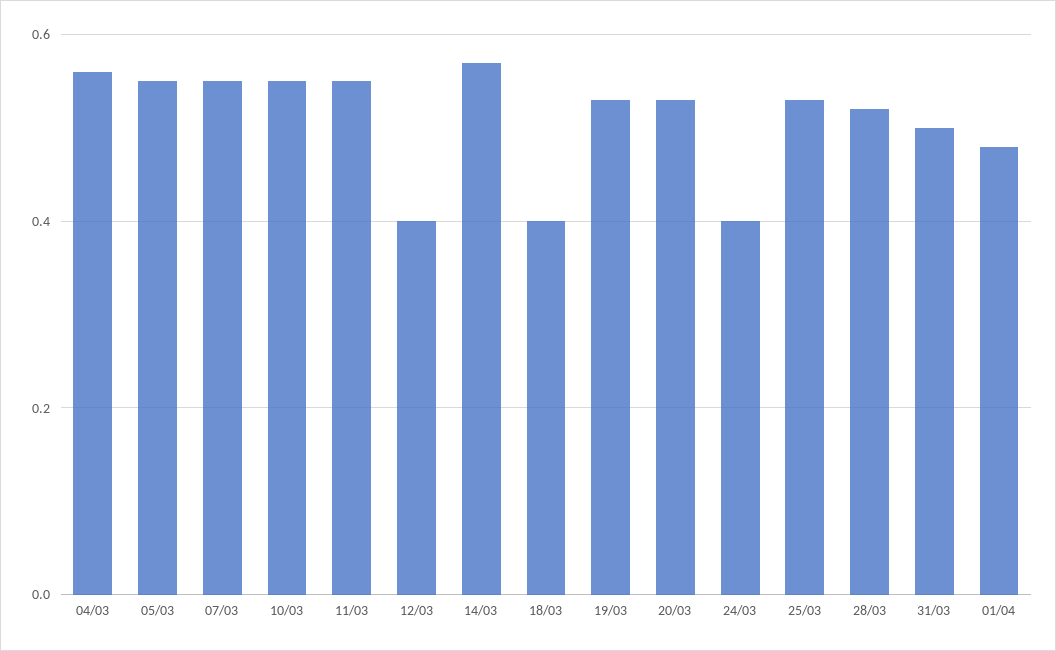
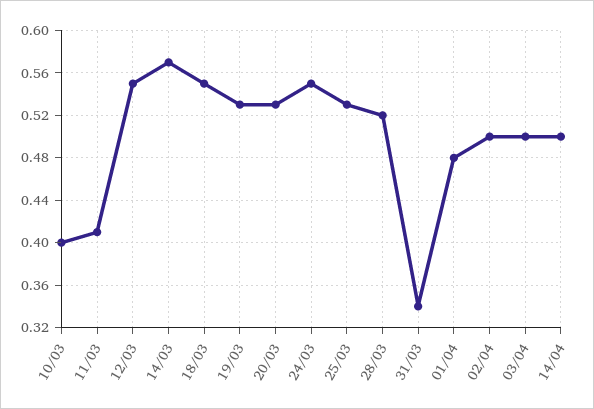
04/03: 0.55 -> none
05/03: 0.55 -> none
07/03: 0.55 -> none
10/03: 0.55 -> 0.4
11/03: 0.55 -> 0.41
12/03: 0.4 -> 0.55
18/03: 0.4 -> 0.55
24/03: 0.4 -> 0.55
31/03: 0.5 -> 0.34
02/04: none -> 0.5
03/04: none -> 0.5
14/04: none -> 0.5

